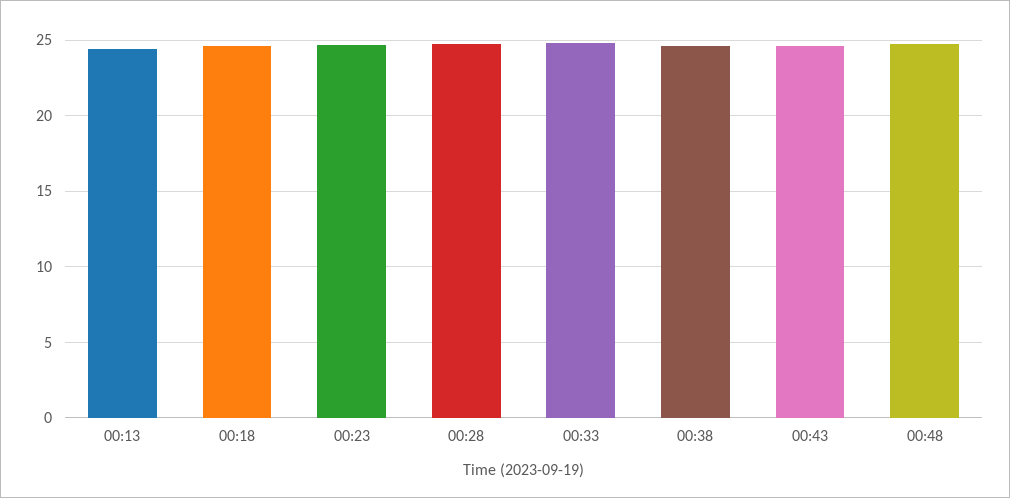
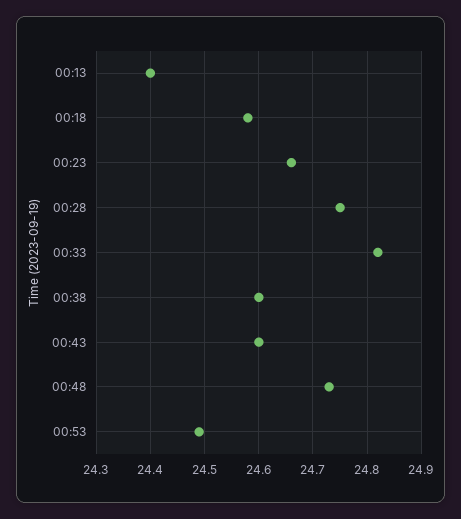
00:53: none -> 24.5

